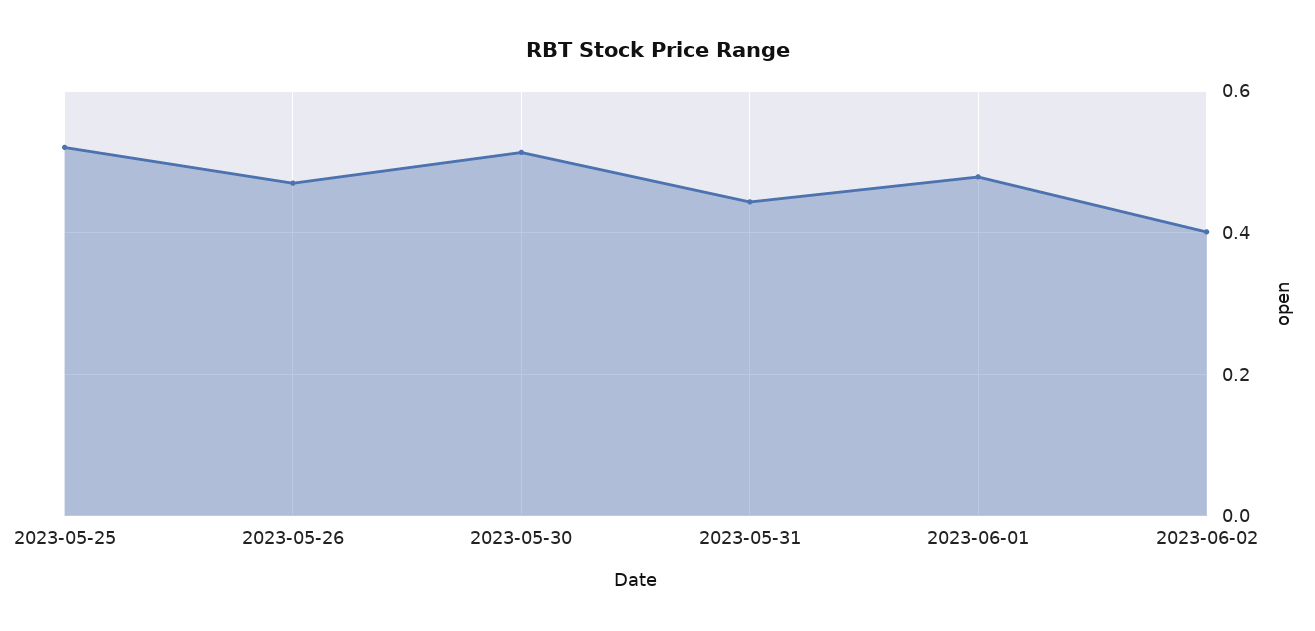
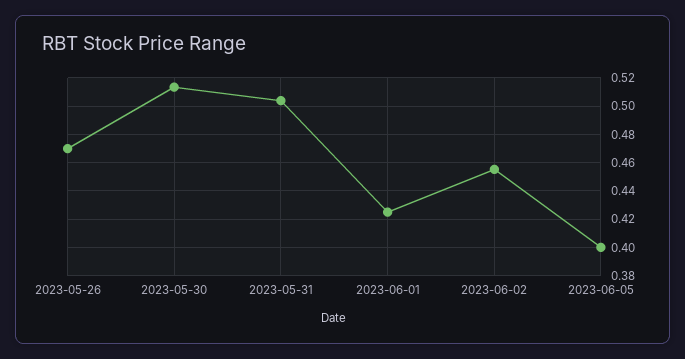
2023-05-25: 0.52 -> none
2023-05-31: 0.44 -> 0.505
2023-06-01: 0.48 -> 0.425
2023-06-02: 0.4 -> 0.455
2023-06-05: none -> 0.4

